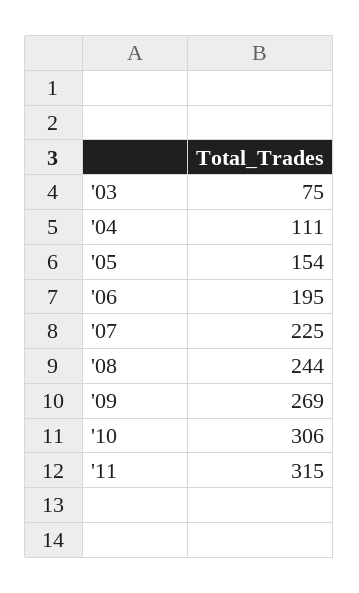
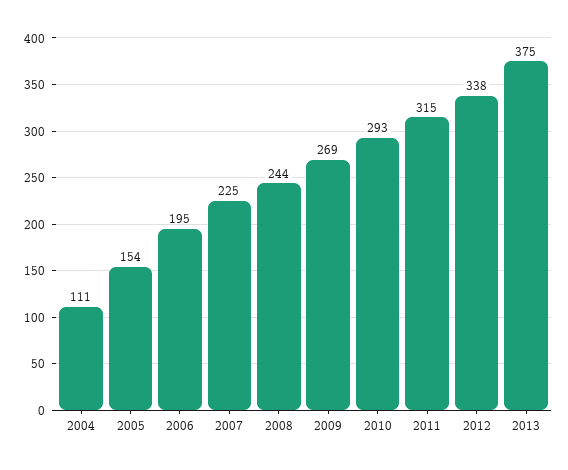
'03: 75 -> none
'10: 306 -> 293
2012: none -> 338
2013: none -> 375

